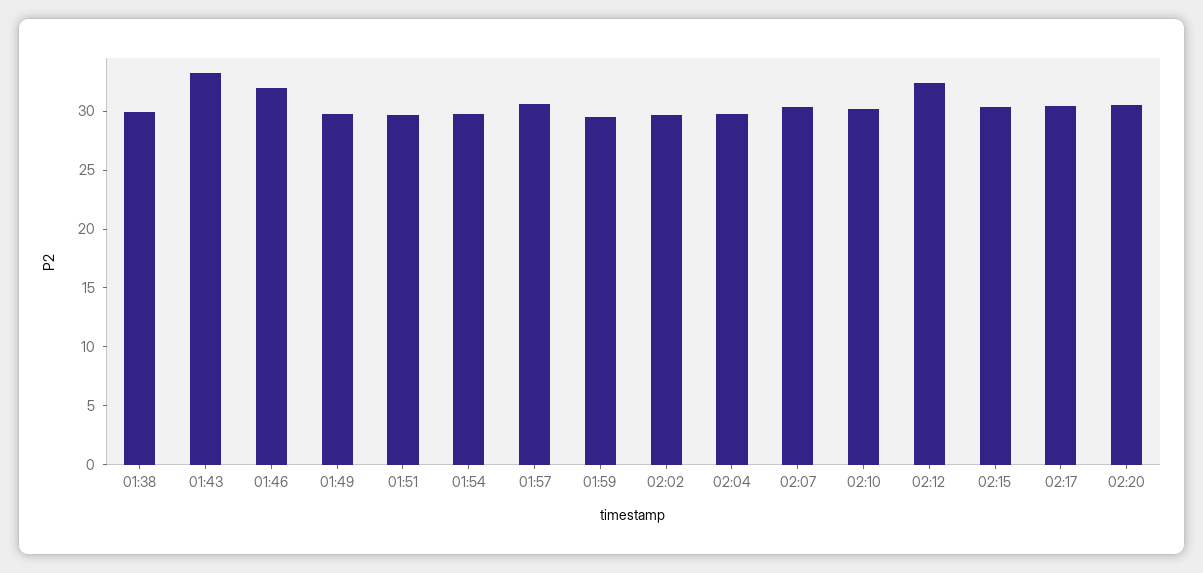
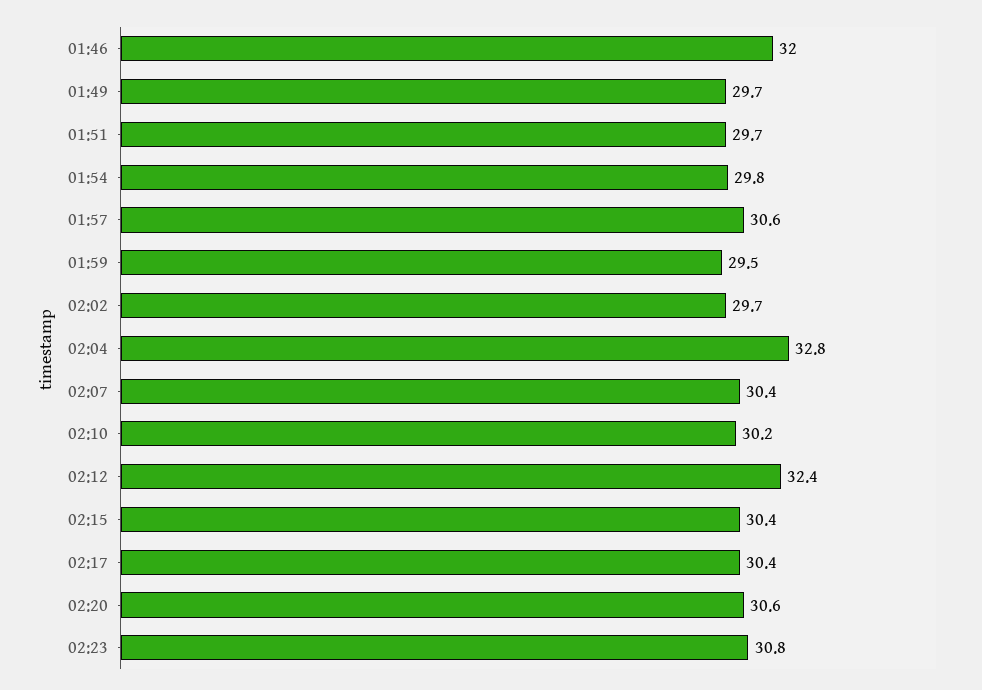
01:38: 30 -> none
01:43: 33 -> none
02:04: 30 -> 32.8
02:23: none -> 30.8

